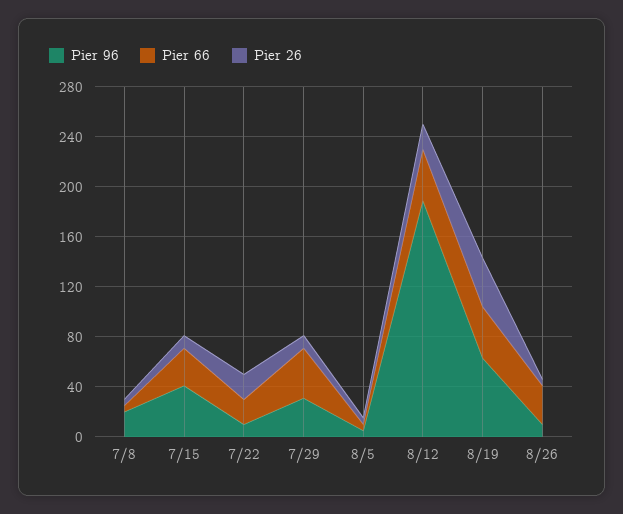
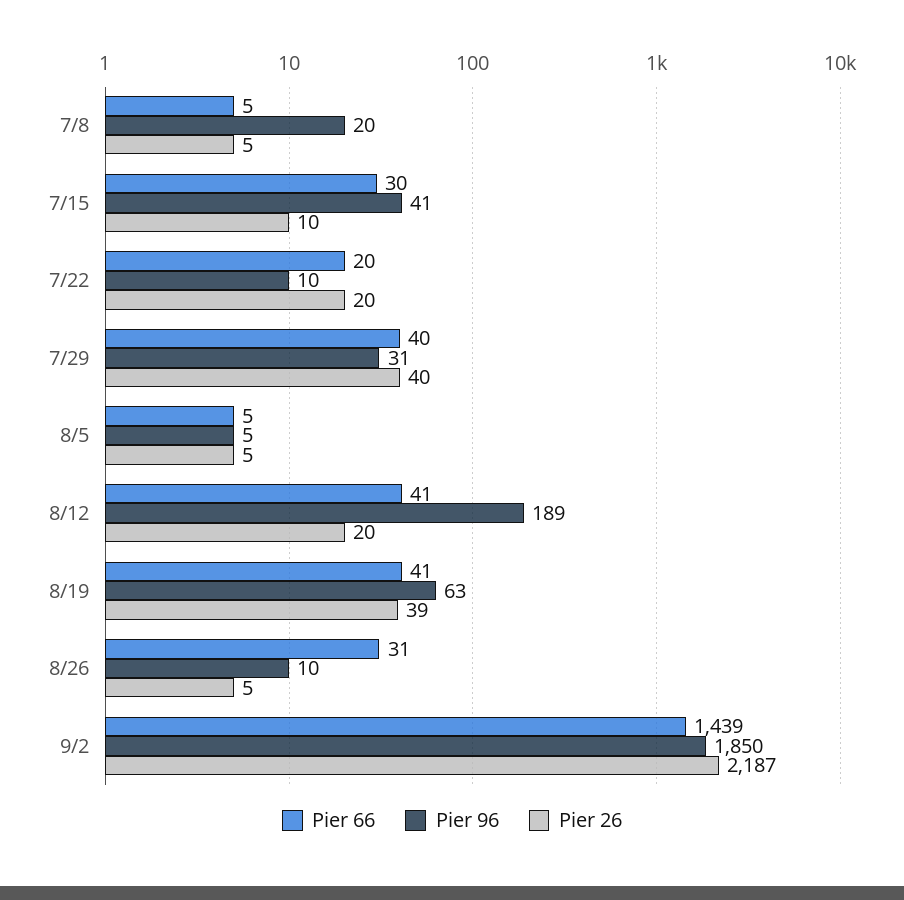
Pier 26, 7/29: 10 -> 40
Pier 66, 9/2: none -> 1439
Pier 96, 9/2: none -> 1850
Pier 26, 9/2: none -> 2187

